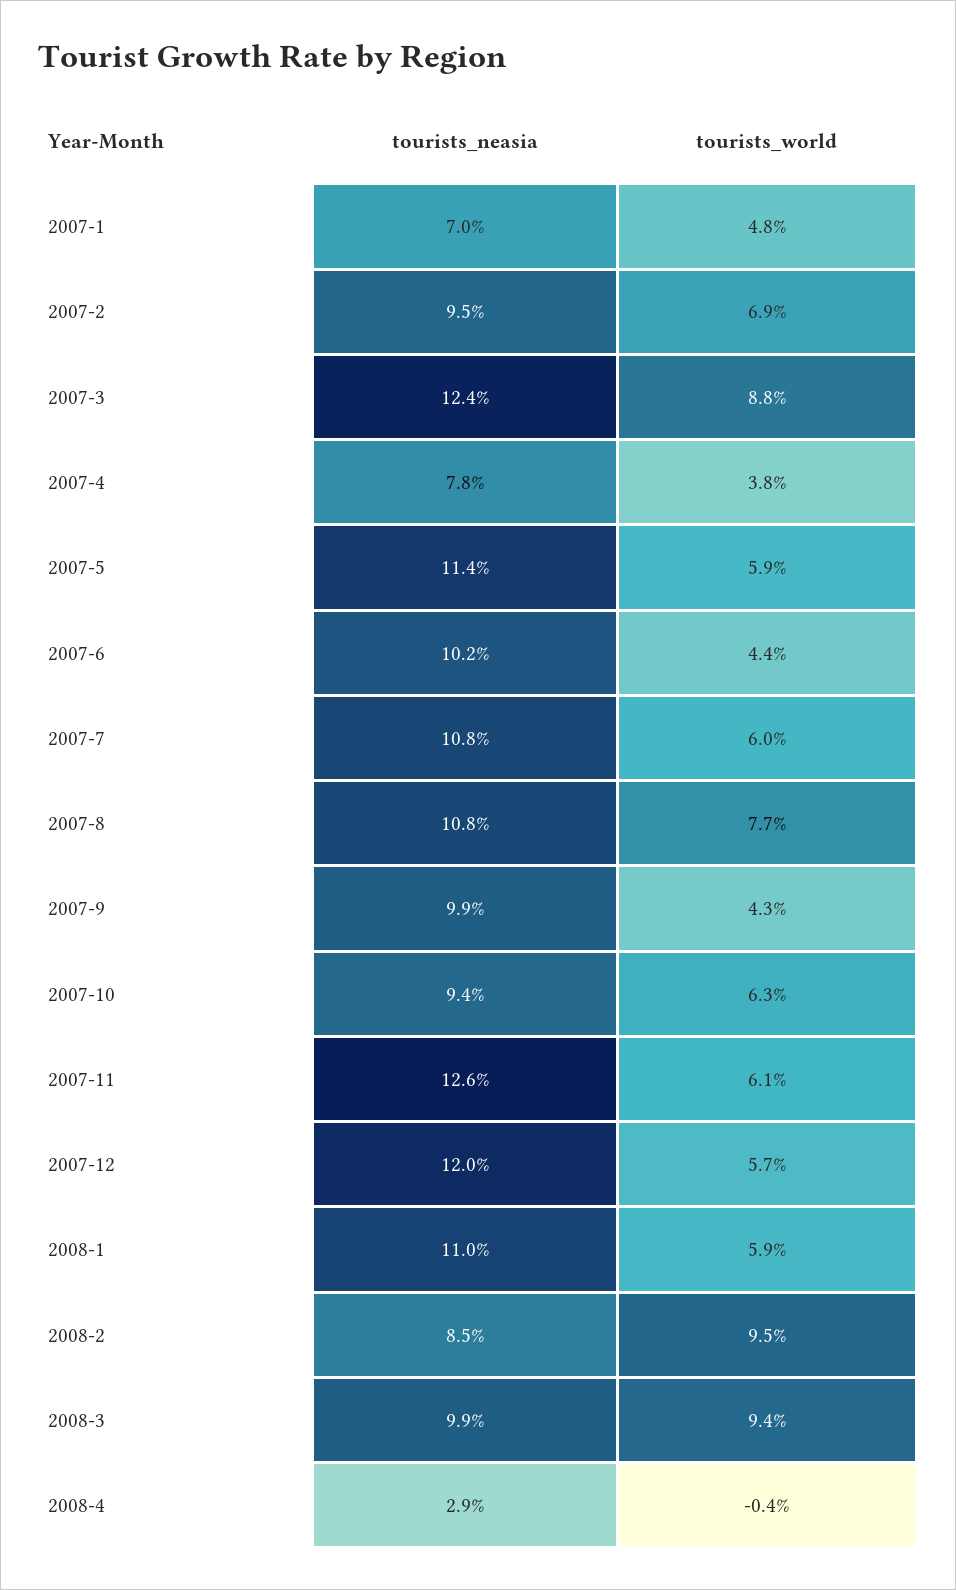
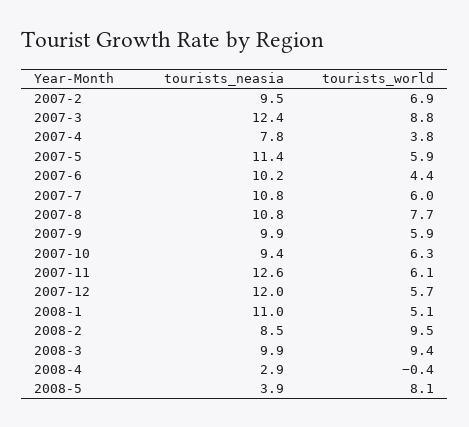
tourists_neasia, 2007-1: 7 -> none
tourists_world, 2007-1: 4.8 -> none
tourists_world, 2007-9: 4.3 -> 5.9
tourists_world, 2008-1: 5.9 -> 5.1
tourists_neasia, 2008-5: none -> 3.9
tourists_world, 2008-5: none -> 8.1

